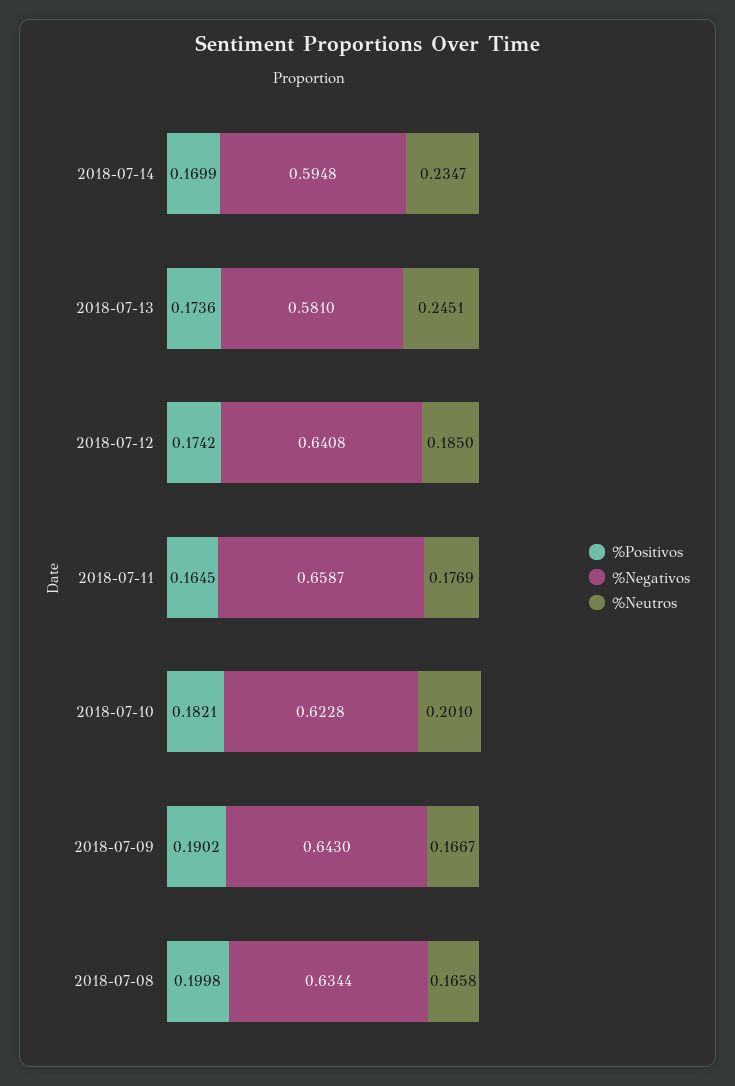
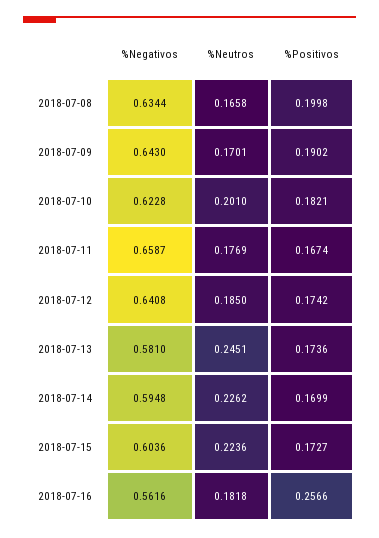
%Neutros, 2018-07-14: 0.2347 -> 0.2262
%Positivos, 2018-07-11: 0.1645 -> 0.1674
%Neutros, 2018-07-09: 0.1667 -> 0.1701
%Negativos, 2018-07-15: none -> 0.6036
%Neutros, 2018-07-15: none -> 0.2236
%Positivos, 2018-07-15: none -> 0.1727
%Negativos, 2018-07-16: none -> 0.5616
%Neutros, 2018-07-16: none -> 0.1818
%Positivos, 2018-07-16: none -> 0.2566

